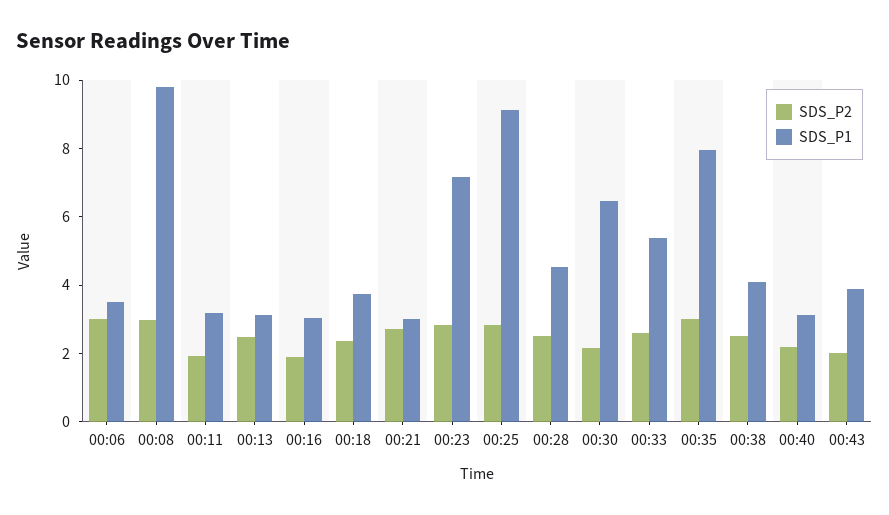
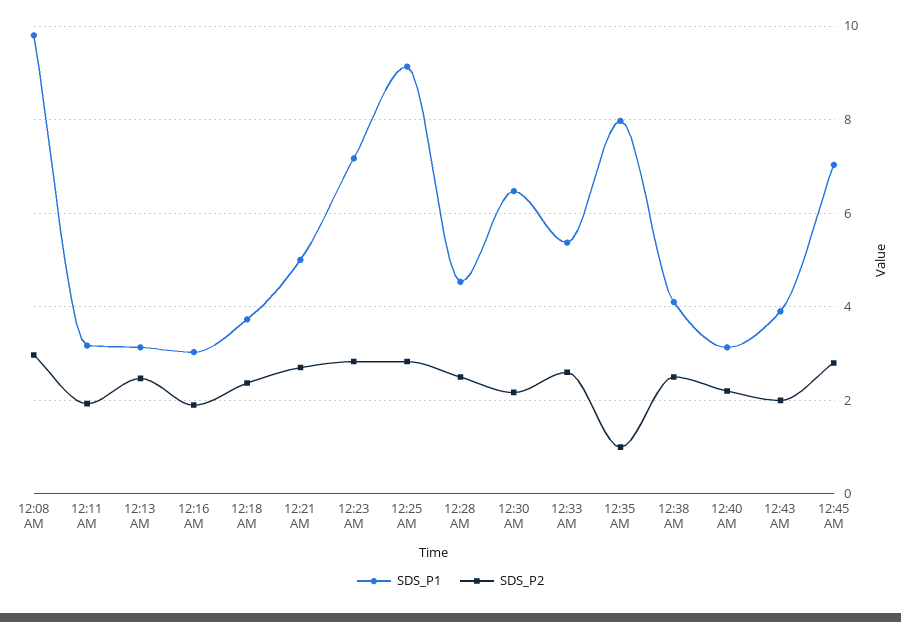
SDS_P2, 00:06: 3 -> none
SDS_P1, 00:06: 3.5 -> none
SDS_P1, 00:21: 3 -> 5
SDS_P2, 00:35: 3 -> 1
SDS_P1, 12:45 AM: none -> 7
SDS_P2, 12:45 AM: none -> 2.8

